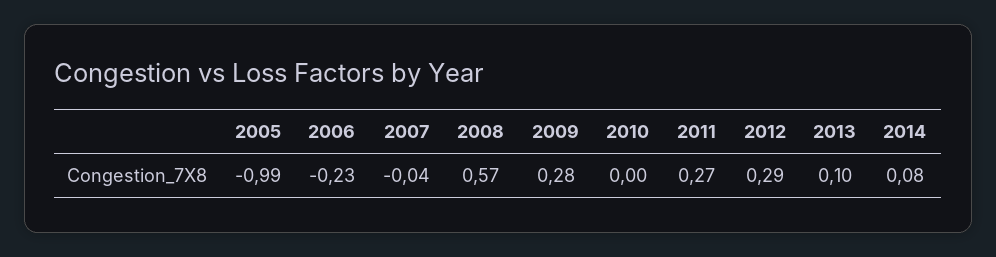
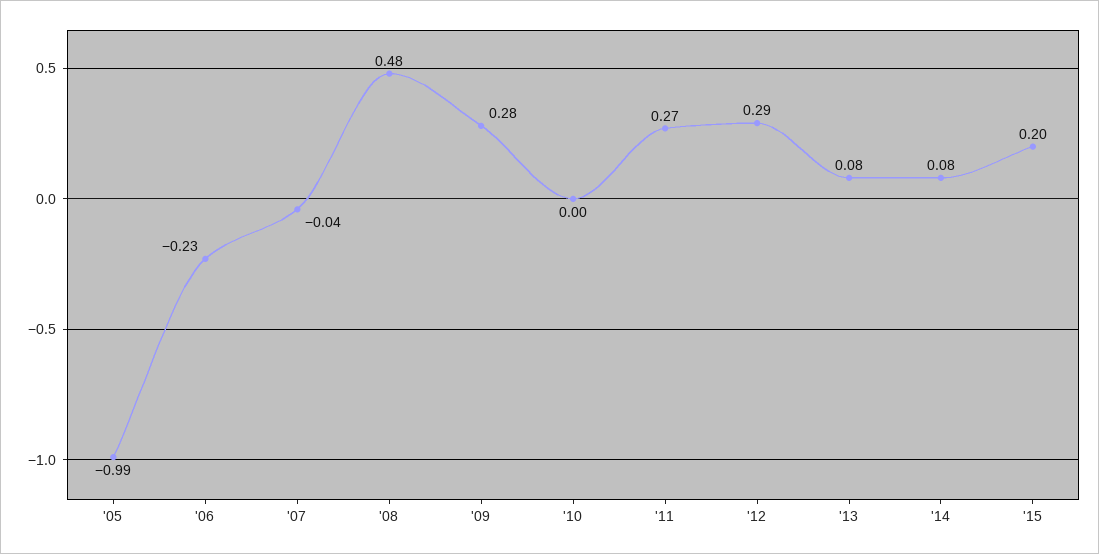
2008: 0.57 -> 0.48
2013: 0.1 -> 0.08
'15: none -> 0.2

